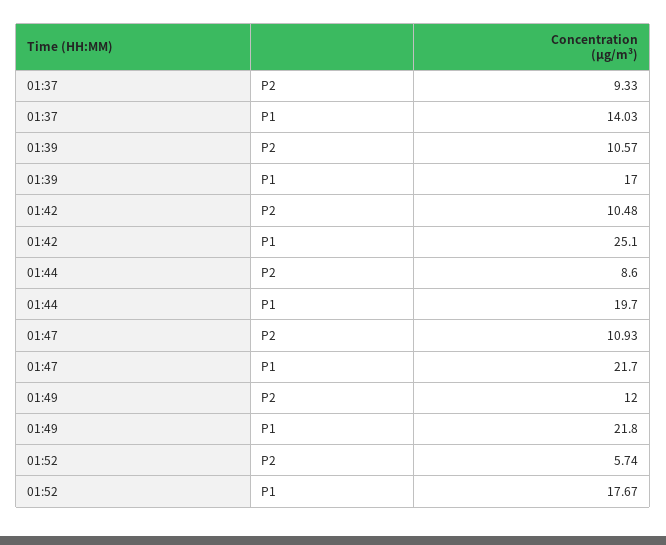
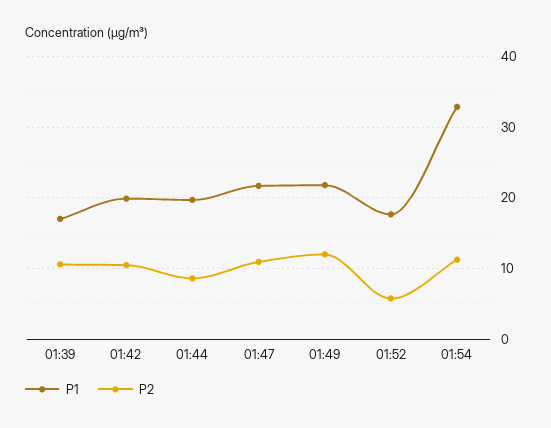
P2, 01:37: 9.33 -> none
P1, 01:37: 14.03 -> none
P1, 01:42: 25.1 -> 20
P1, 01:54: none -> 33
P2, 01:54: none -> 11

